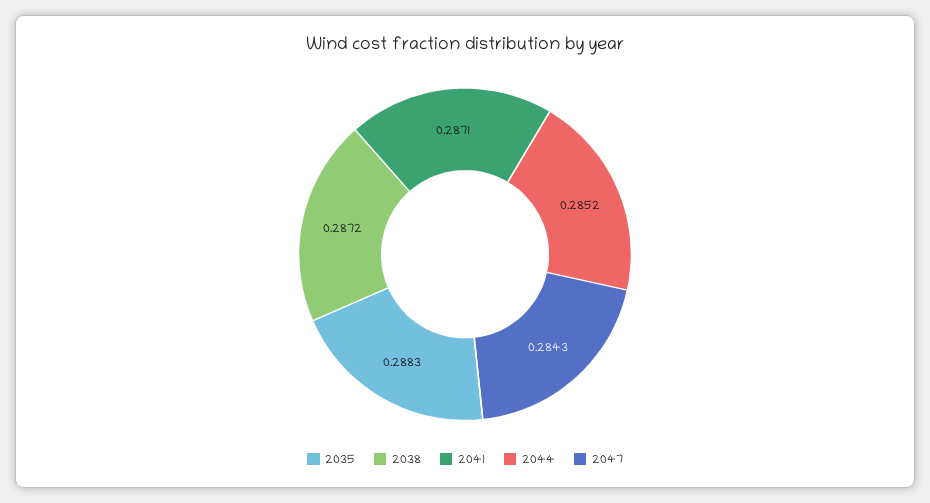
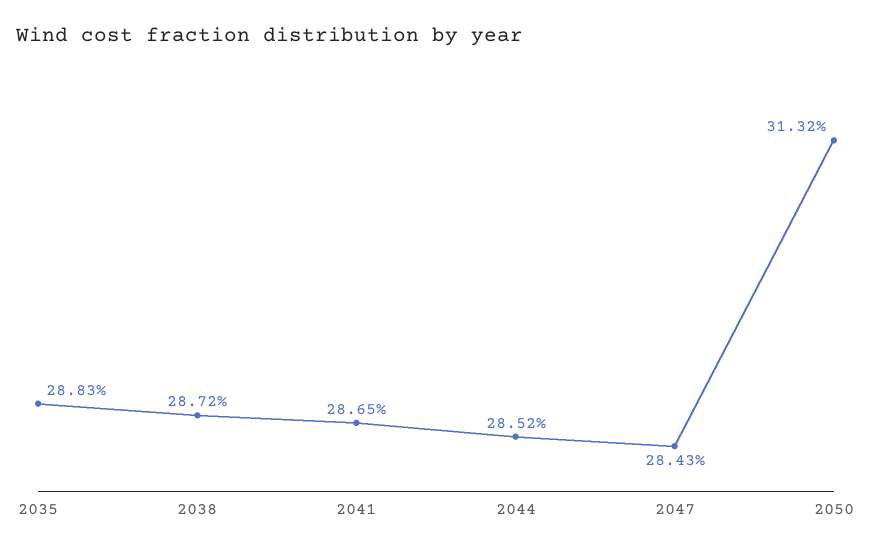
2041: 0.2871 -> 0.2865
2050: none -> 0.3132

